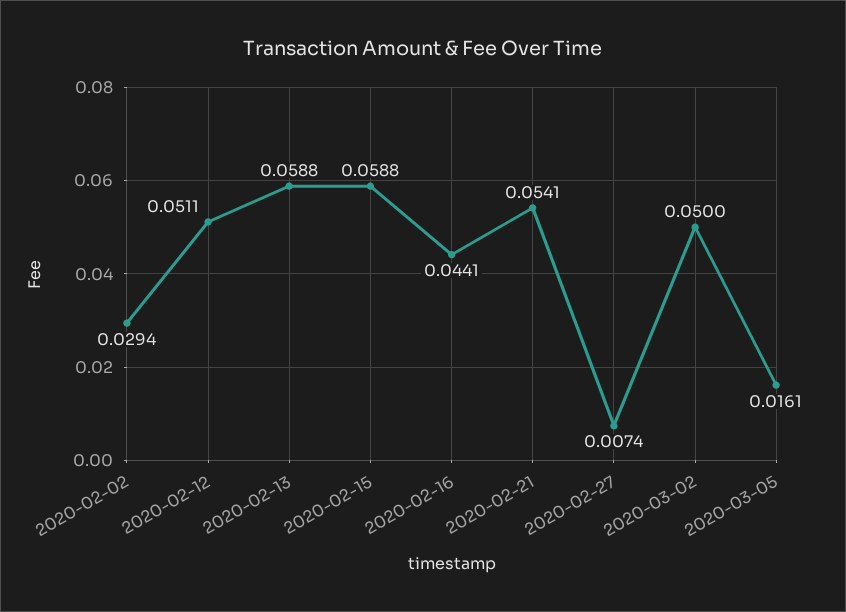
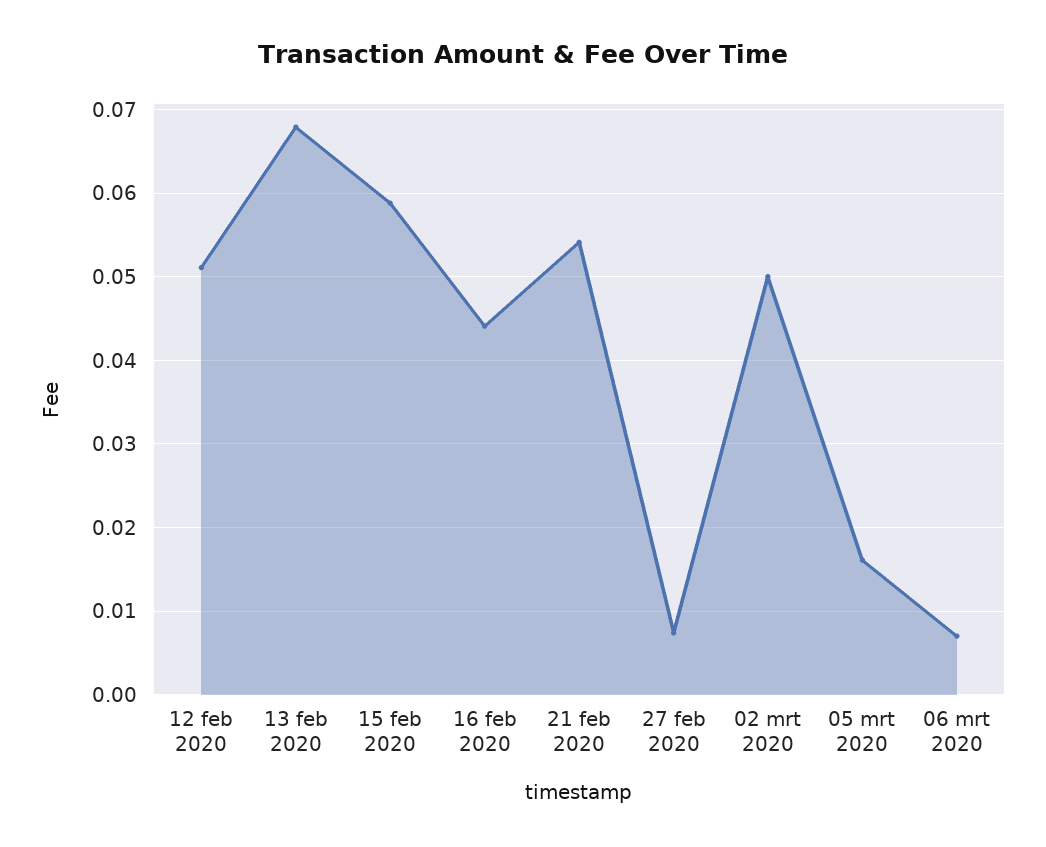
2020-02-02: 0.0294 -> none
2020-02-13: 0.0588 -> 0.068
06 mrt 2020: none -> 0.007

